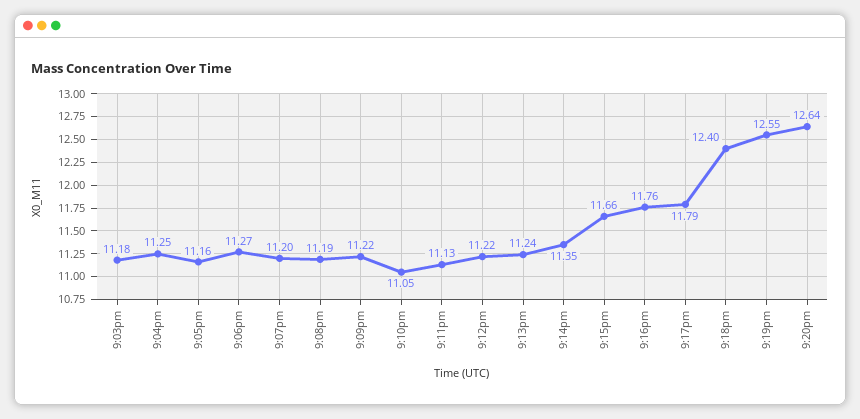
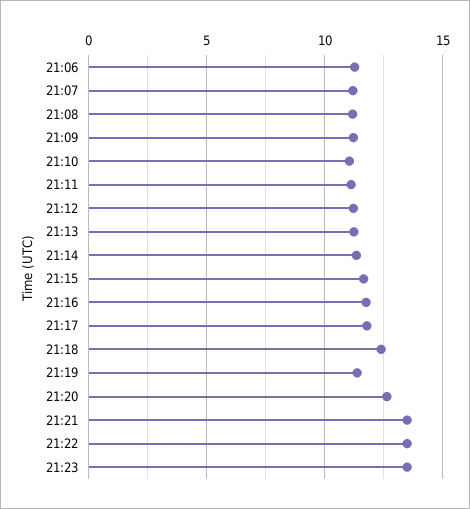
9:03pm: 11.18 -> none
9:04pm: 11.25 -> none
9:05pm: 11.16 -> none
9:19pm: 12.55 -> 11.5
21:21: none -> 13.5
21:22: none -> 13.5
21:23: none -> 13.5

